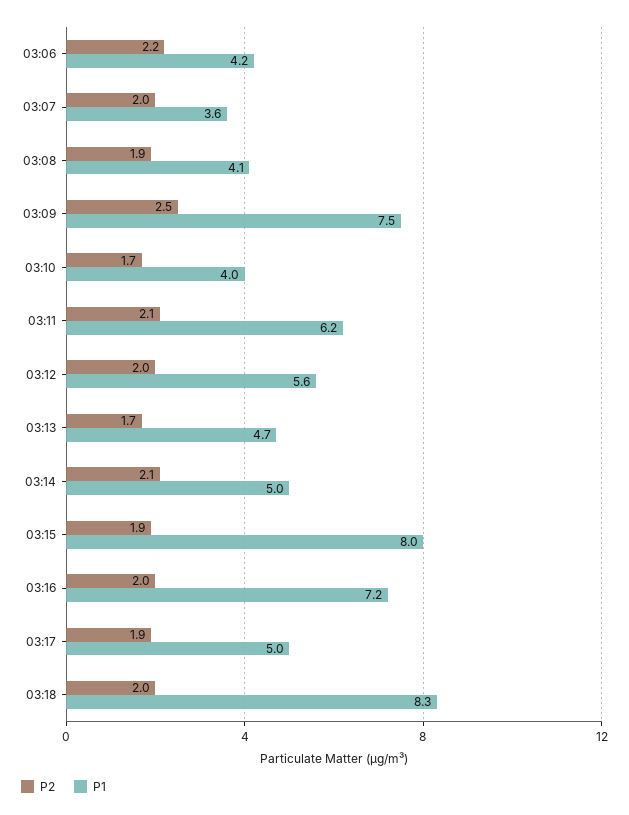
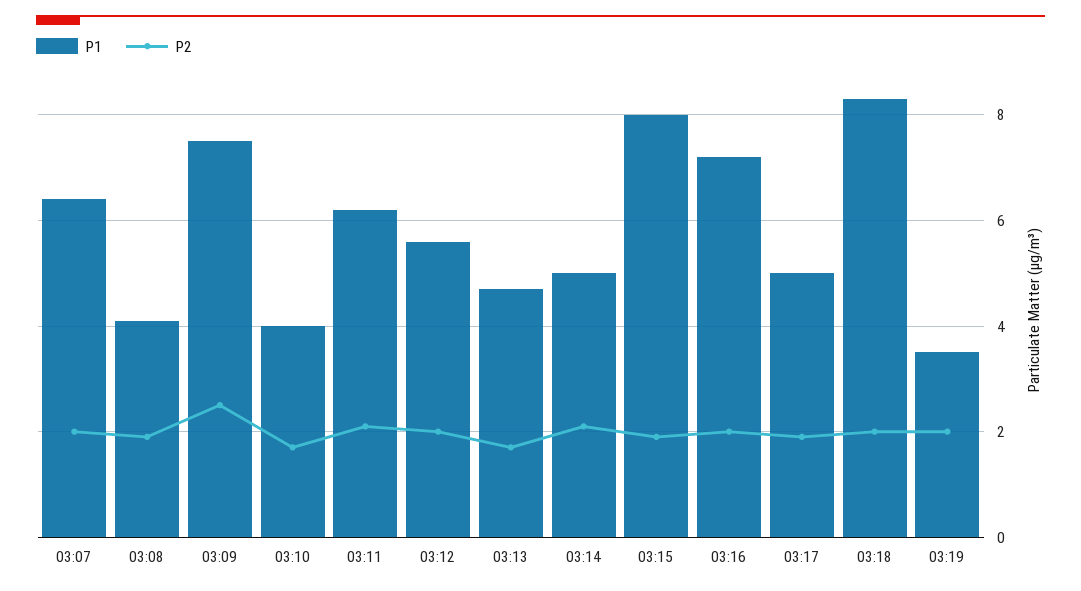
P2, 03:06: 2.2 -> none
P1, 03:06: 4.2 -> none
P1, 03:07: 3.6 -> 6.5
P1, 03:19: none -> 3.5
P2, 03:19: none -> 2

